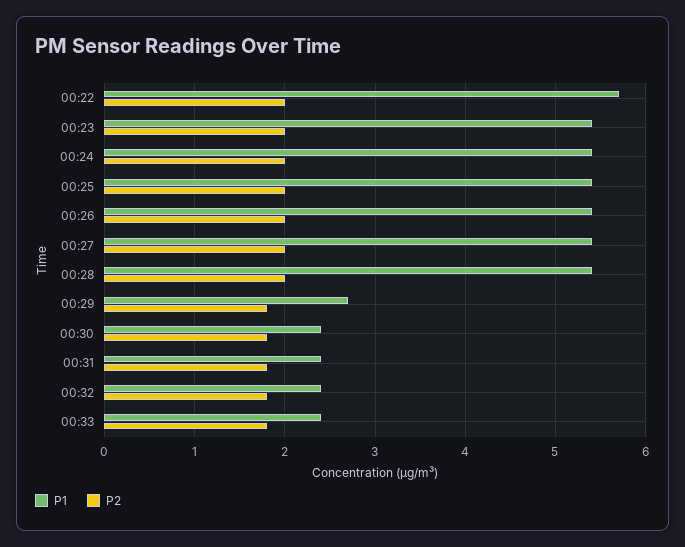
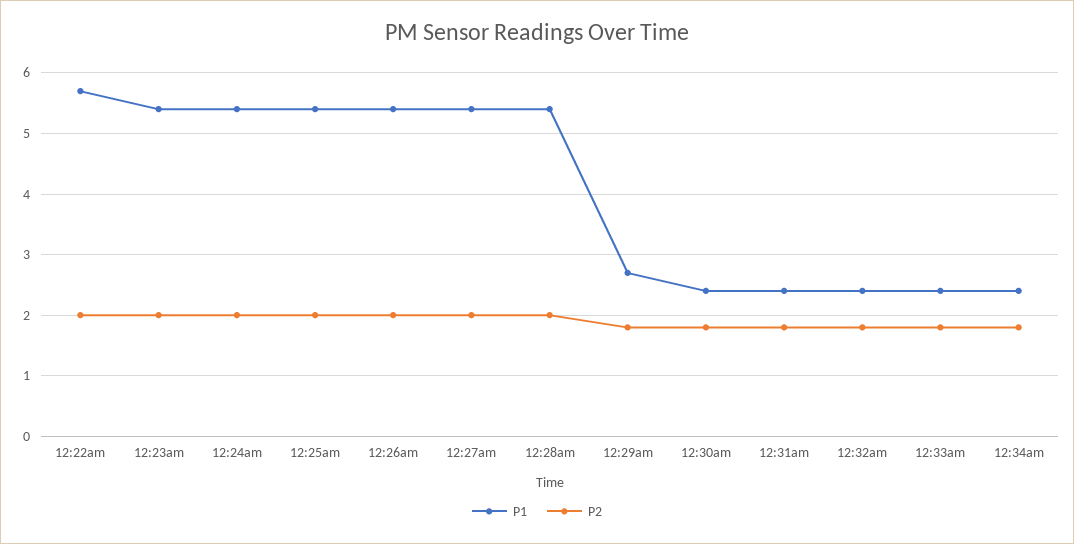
P1, 12:34am: none -> 2.4
P2, 12:34am: none -> 1.8

